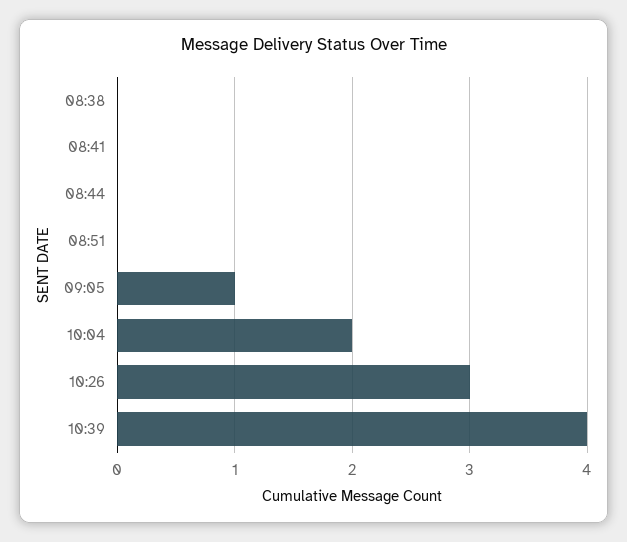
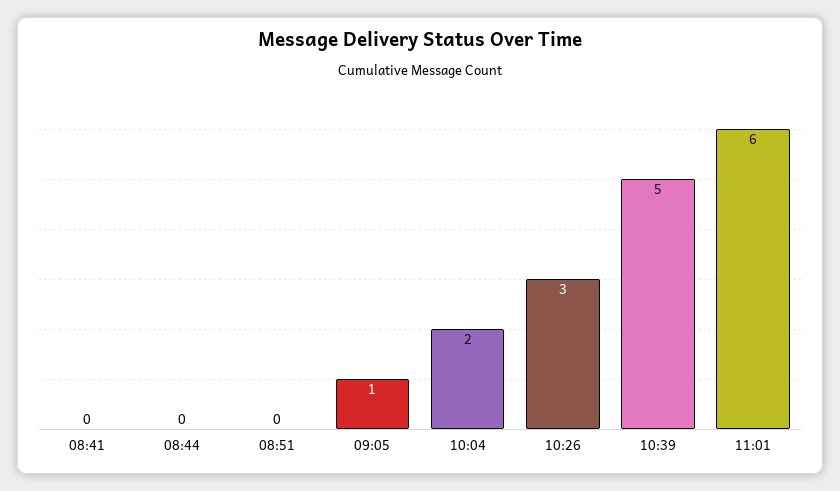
08:38: 0 -> none
10:39: 4 -> 5
11:01: none -> 6

